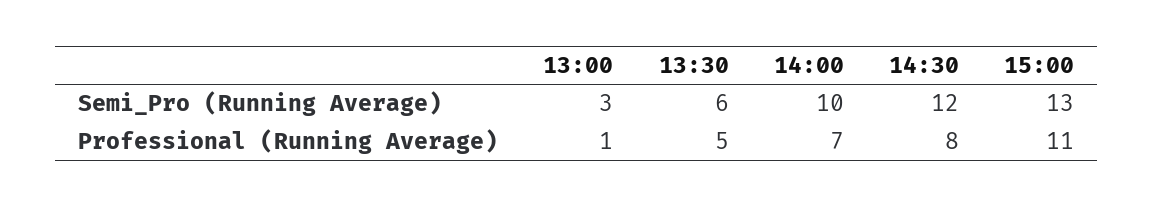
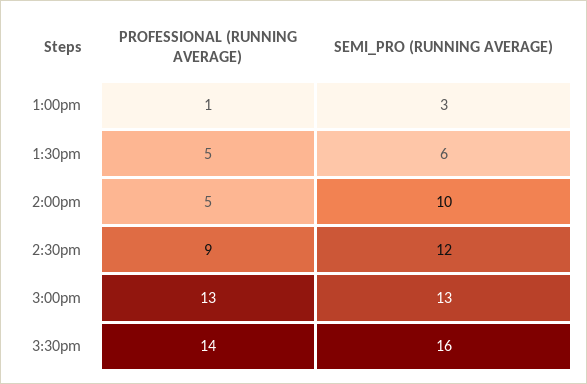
14:00, Professional (Running Average): 7 -> 5
14:30, Professional (Running Average): 8 -> 9
15:00, Professional (Running Average): 11 -> 13
3:30pm, Professional (Running Average): none -> 14
3:30pm, Semi_Pro (Running Average): none -> 16

